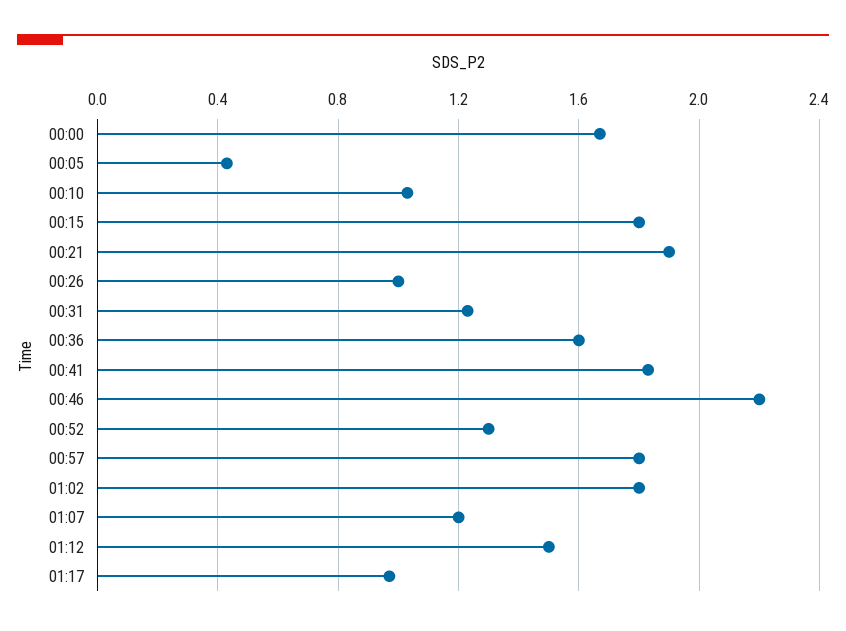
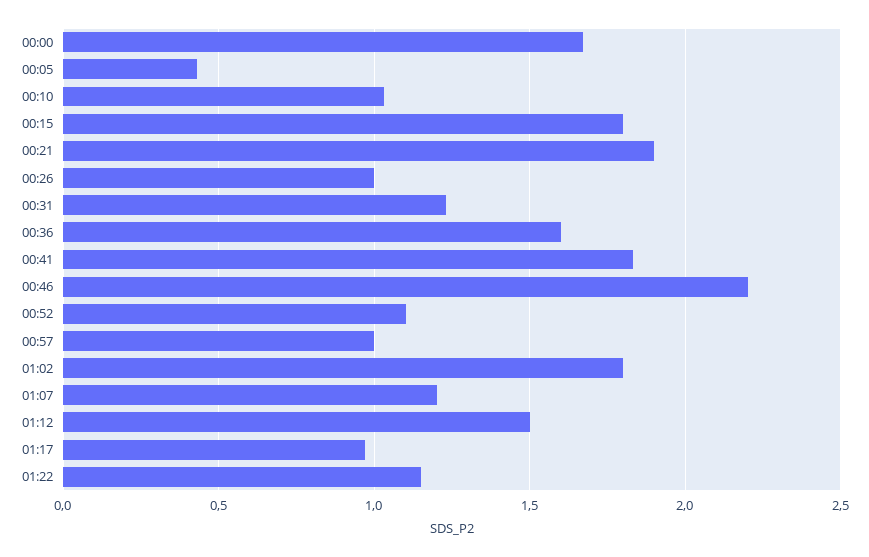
00:52: 1.3 -> 1.1
00:57: 1.8 -> 1
01:22: none -> 1.15

